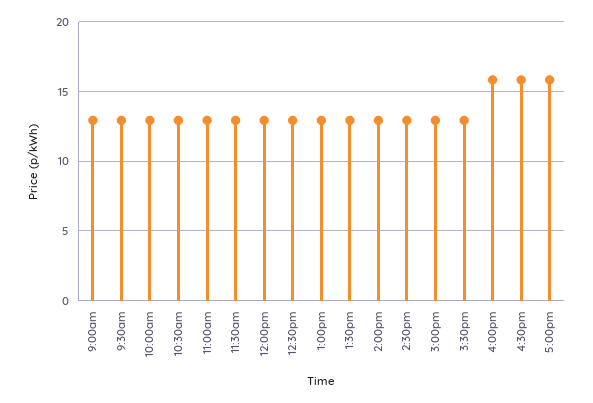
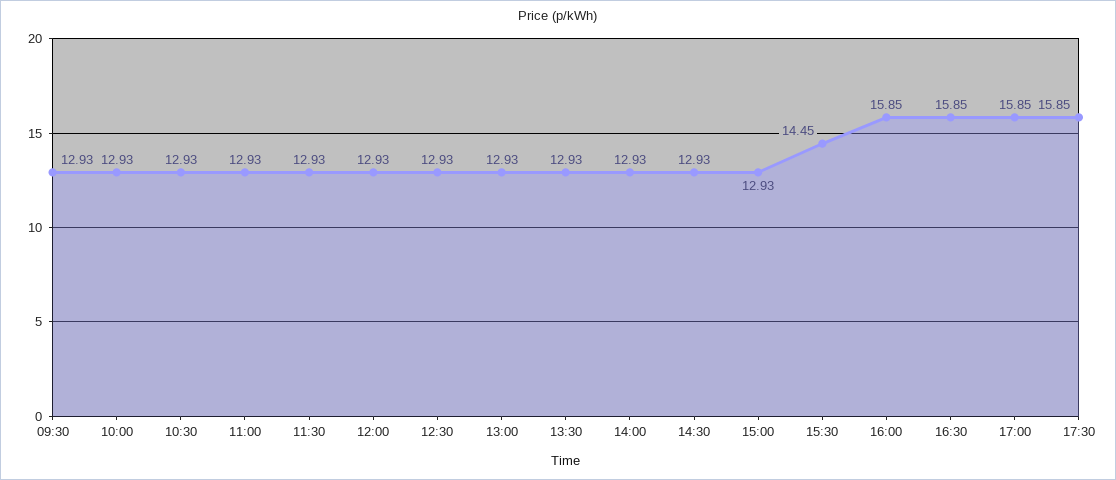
9:00am: 13 -> none
3:30pm: 13 -> 14.45
17:30: none -> 15.85

